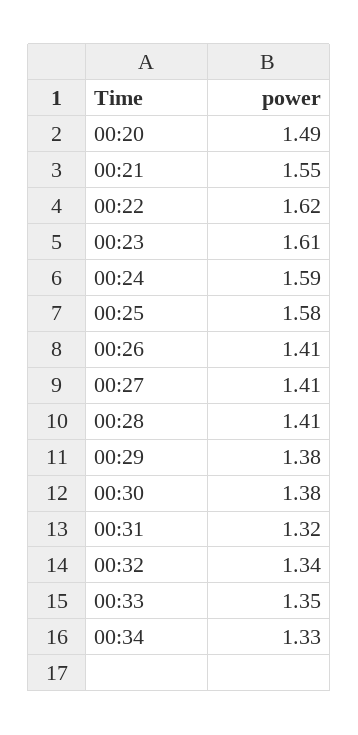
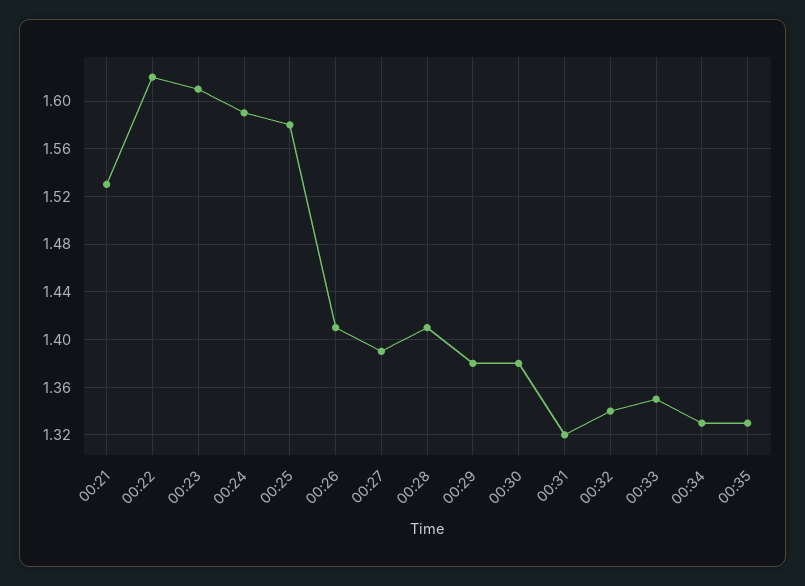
00:20: 1.49 -> none
00:21: 1.55 -> 1.53
00:27: 1.41 -> 1.39
00:35: none -> 1.33

